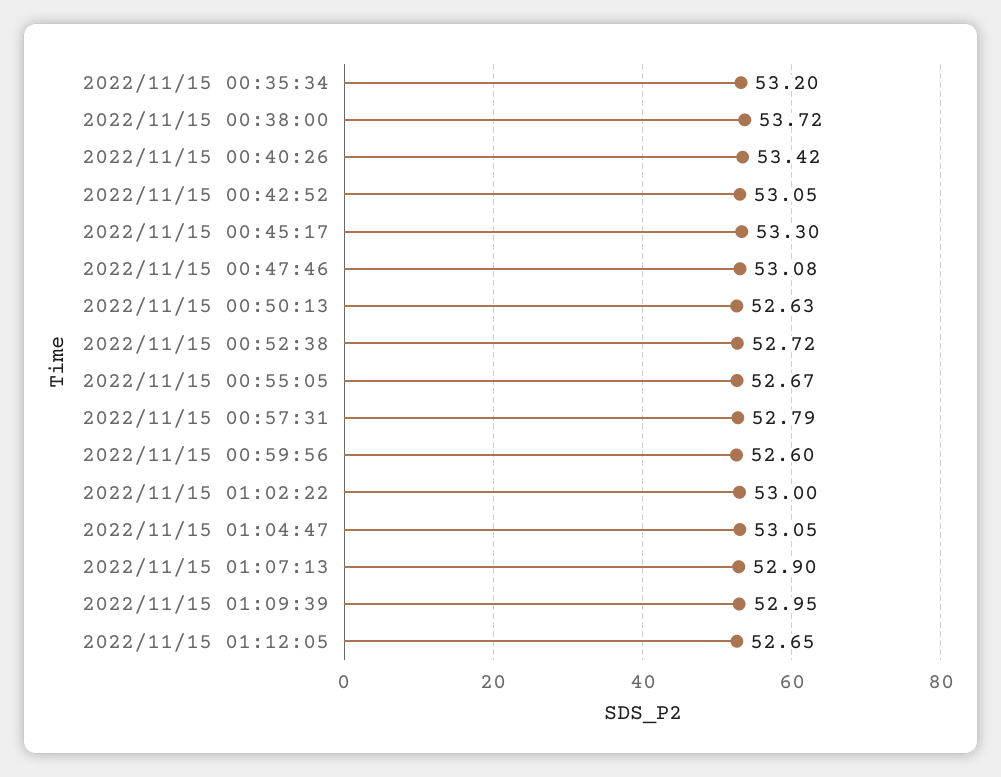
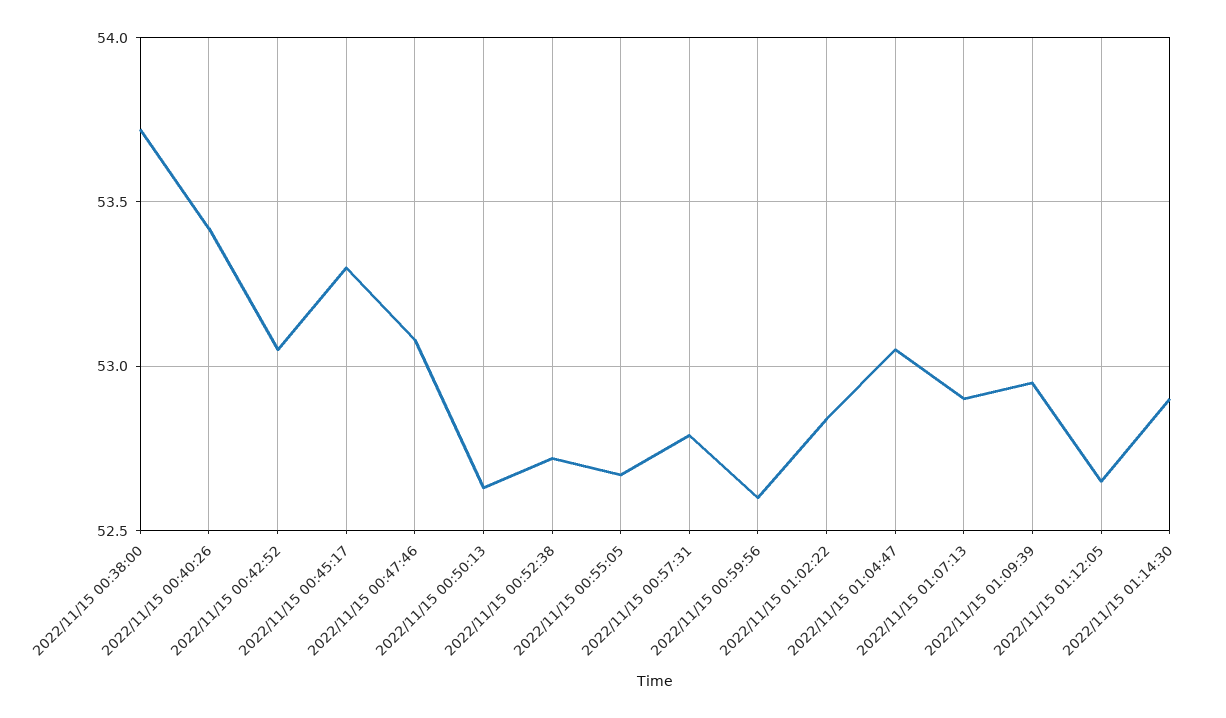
2022/11/15 00:35:34: 53.2 -> none
2022/11/15 01:02:22: 53 -> 52.85
2022/11/15 01:14:30: none -> 52.9

